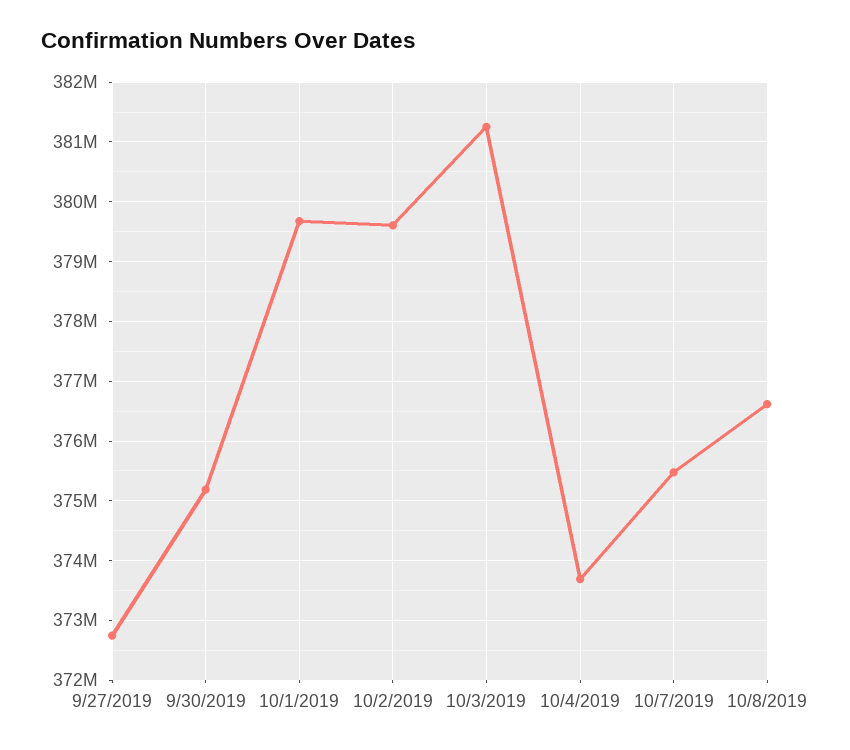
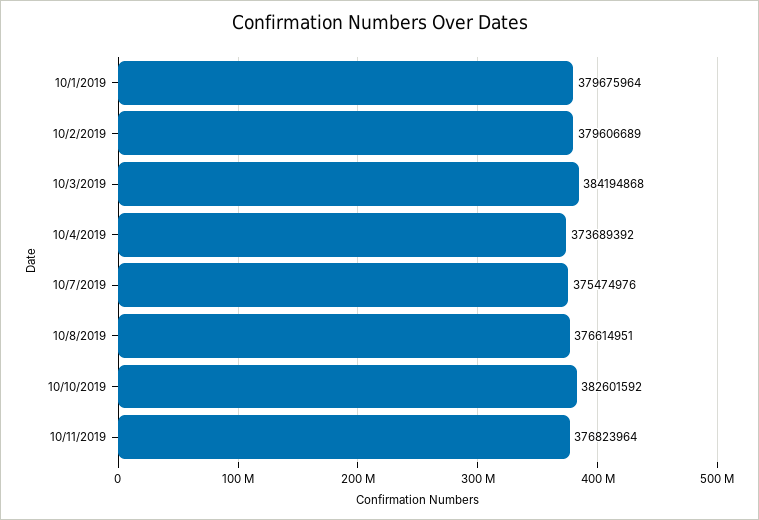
9/27/2019: 372800000 -> none
9/30/2019: 375200000 -> none
10/3/2019: 381200000 -> 384194868
10/10/2019: none -> 382601592
10/11/2019: none -> 376823964

